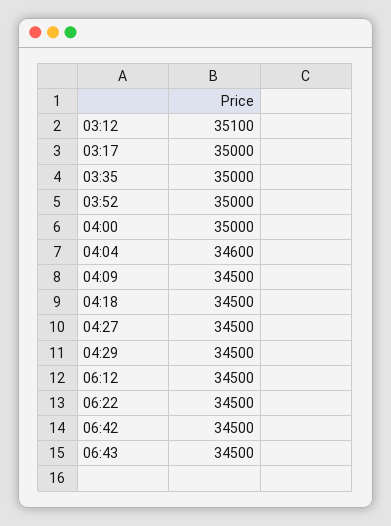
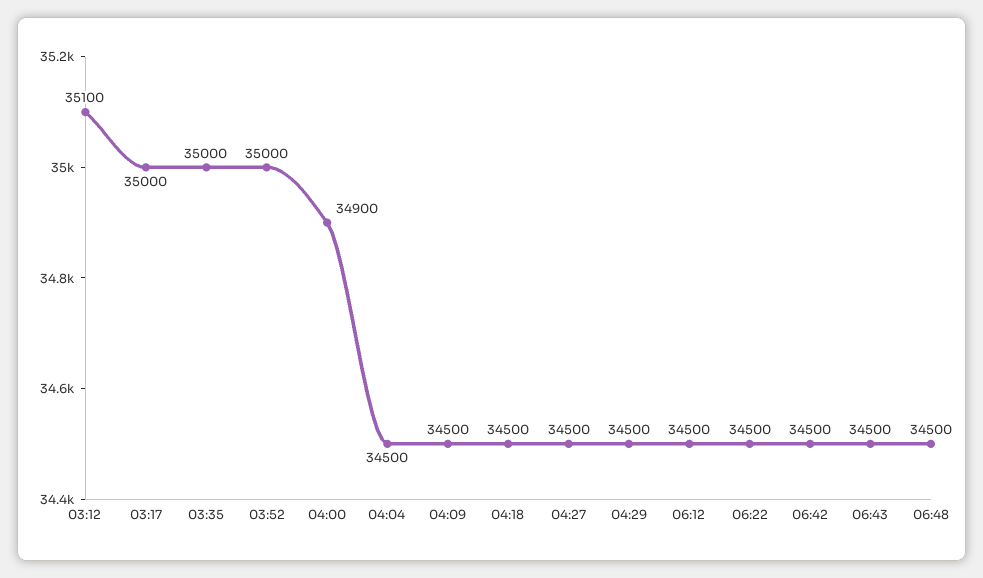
04:00: 35000 -> 34900
04:04: 34600 -> 34500
06:48: none -> 34500

